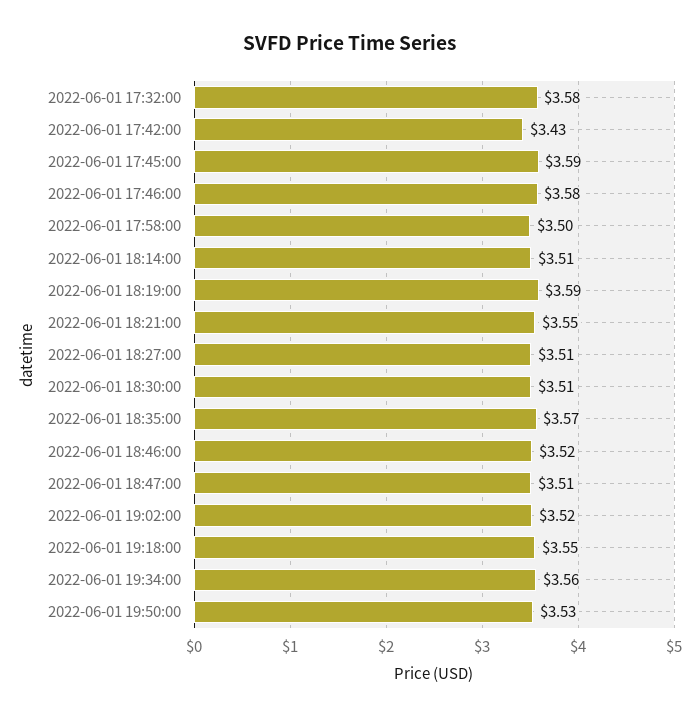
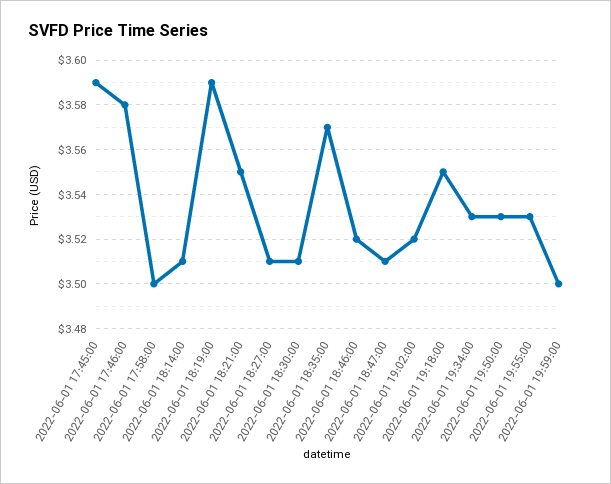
2022-06-01 17:32:00: 3.58 -> none
2022-06-01 17:42:00: 3.43 -> none
2022-06-01 19:34:00: 3.56 -> 3.53
2022-06-01 19:55:00: none -> 3.53
2022-06-01 19:59:00: none -> 3.5

